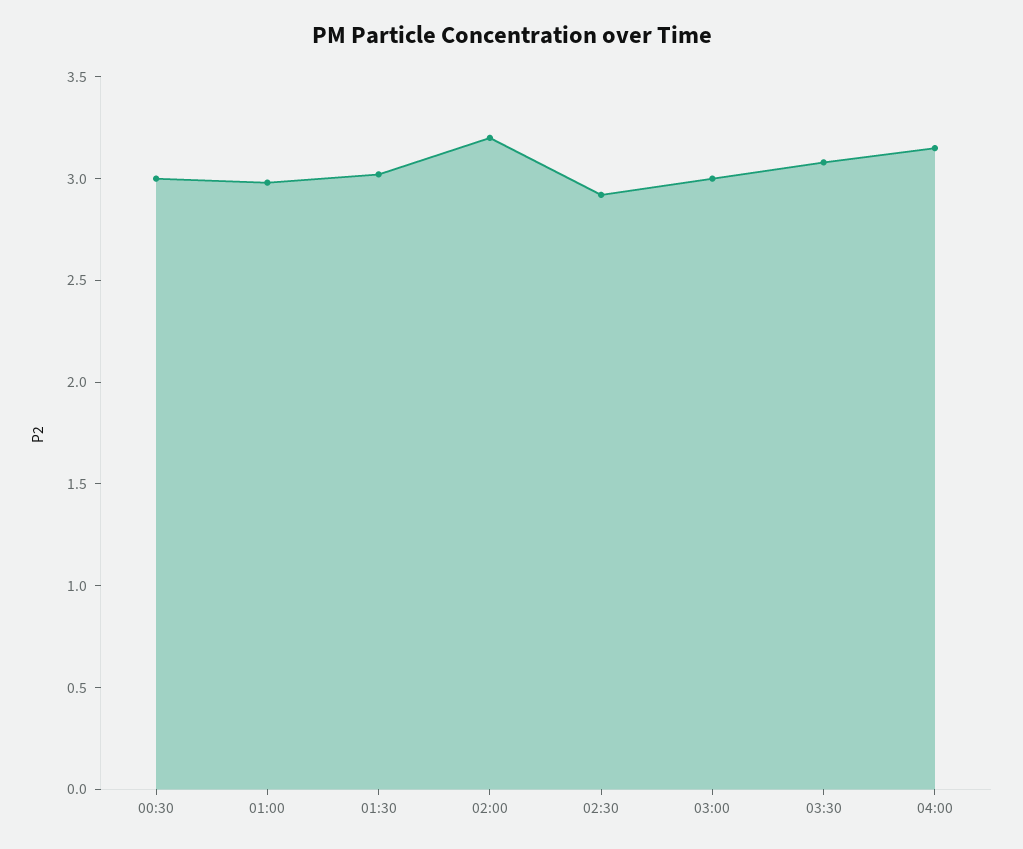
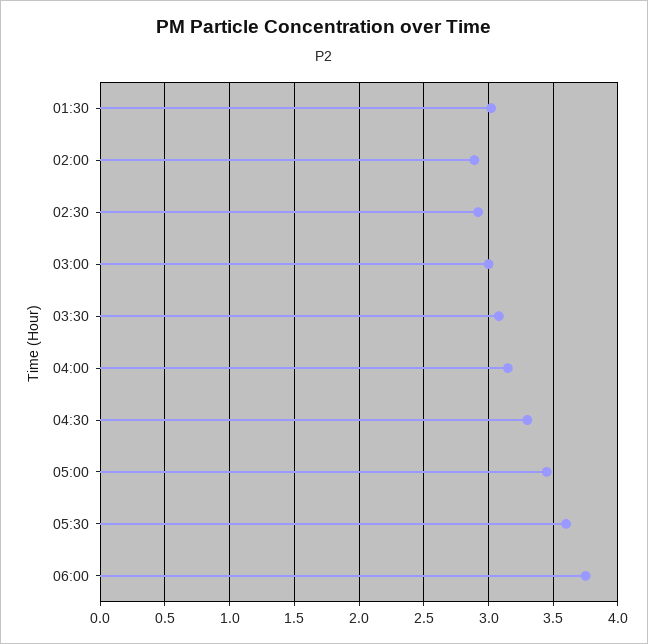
00:30: 3 -> none
01:00: 3 -> none
02:00: 3.2 -> 2.9
04:30: none -> 3.3
05:00: none -> 3.45
05:30: none -> 3.6
06:00: none -> 3.75

